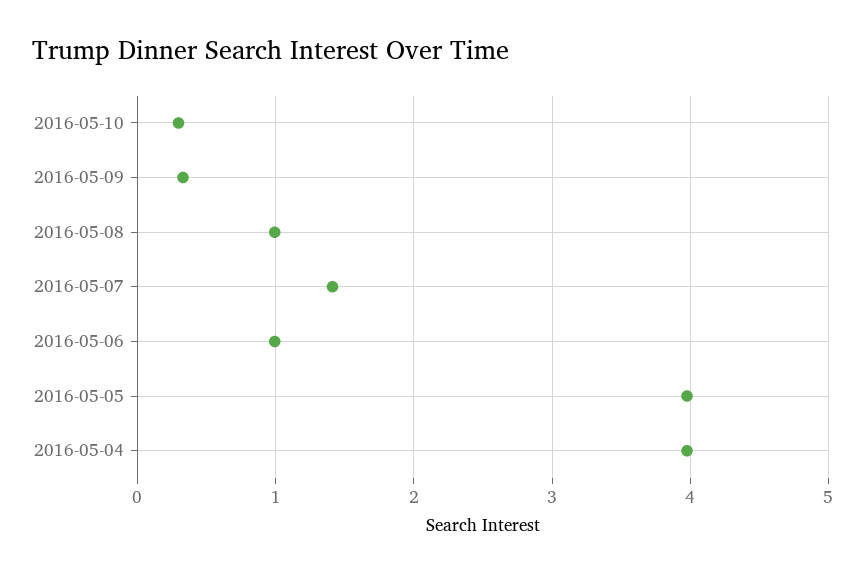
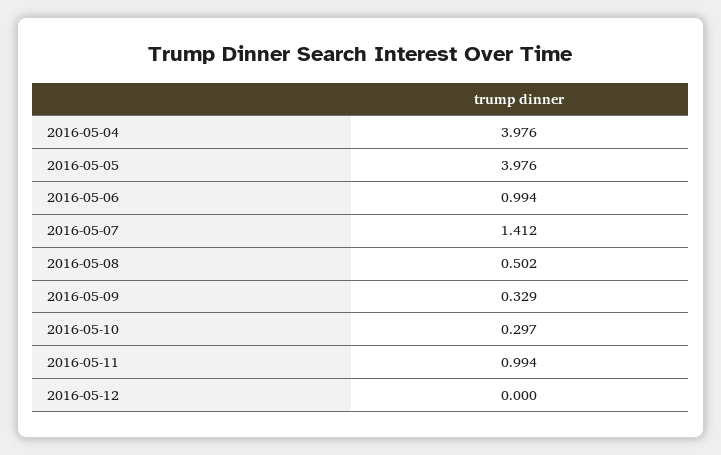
2016-05-08: 1 -> 0.502
2016-05-11: none -> 0.994
2016-05-12: none -> 0

